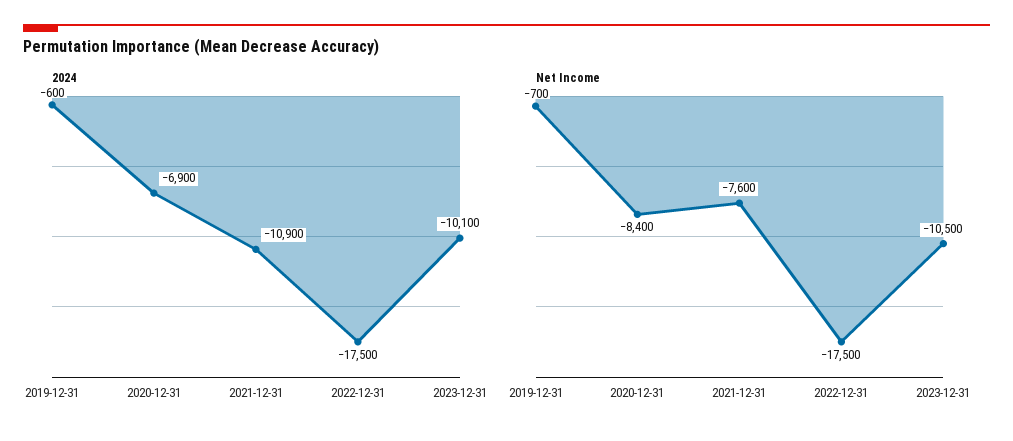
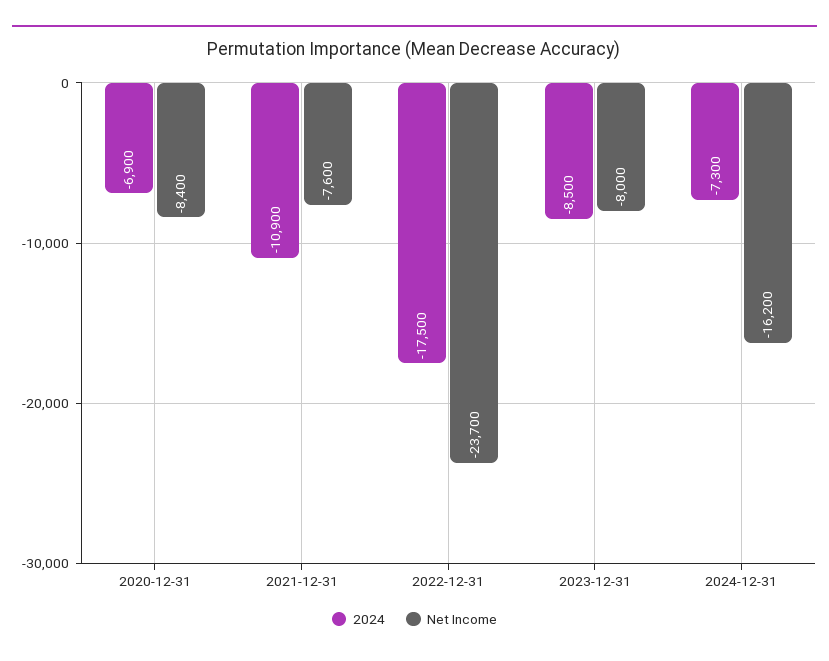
2024, 2019-12-31: -600 -> none
2024, 2023-12-31: -10100 -> -8500
Net Income, 2019-12-31: -700 -> none
Net Income, 2022-12-31: -17500 -> -23700
Net Income, 2023-12-31: -10500 -> -8000
2024, 2024-12-31: none -> -7300
Net Income, 2024-12-31: none -> -16200

